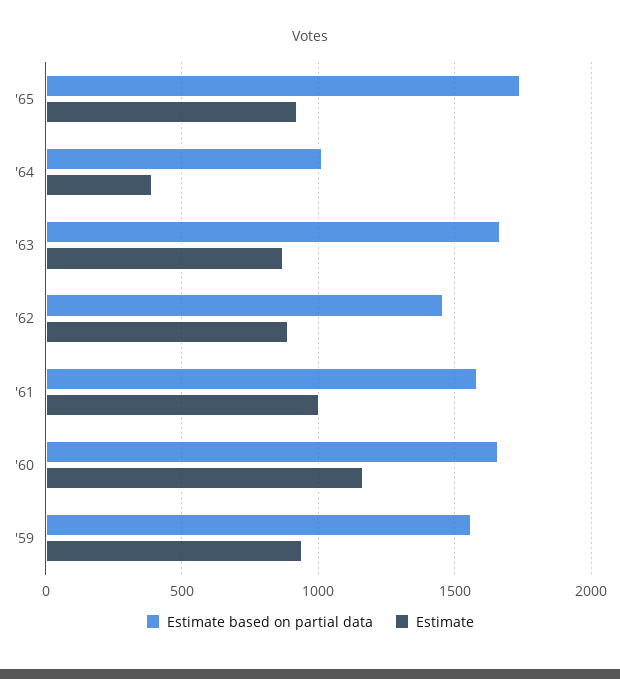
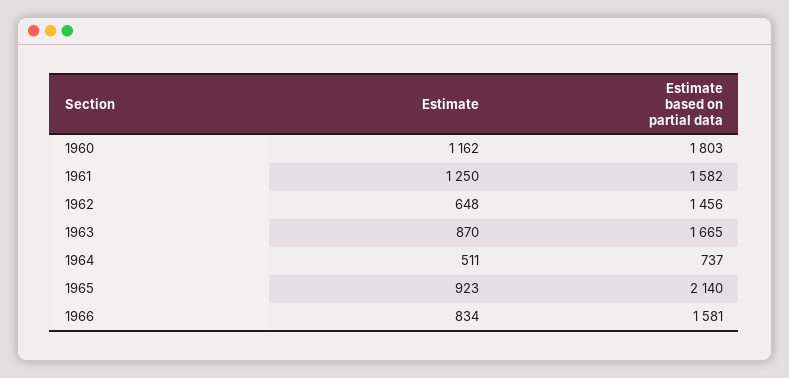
Estimate based on partial data, '65: 1750 -> 2140
Estimate based on partial data, '64: 1000 -> 737
Estimate, '64: 400 -> 511
Estimate, '62: 900 -> 648
Estimate, '61: 1000 -> 1250
Estimate based on partial data, '60: 1650 -> 1803
Estimate based on partial data, '59: 1550 -> none
Estimate, '59: 950 -> none
Estimate, 1966: none -> 834
Estimate based on partial data, 1966: none -> 1581

